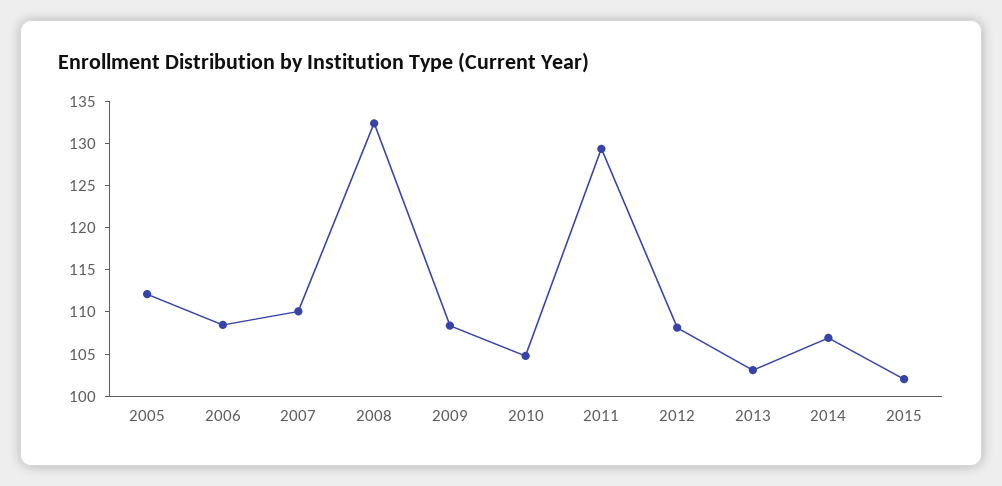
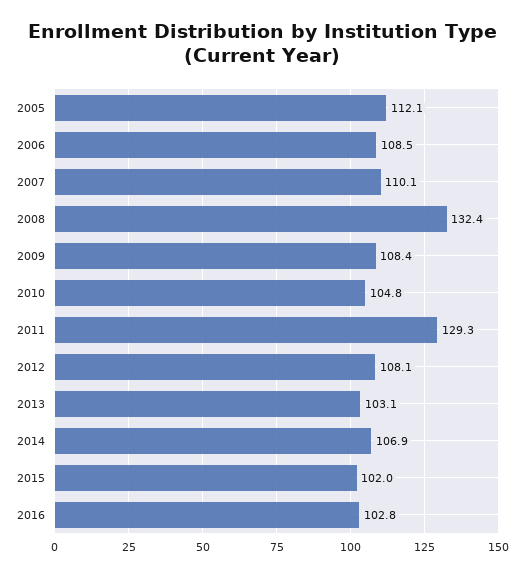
2016: none -> 102.8

